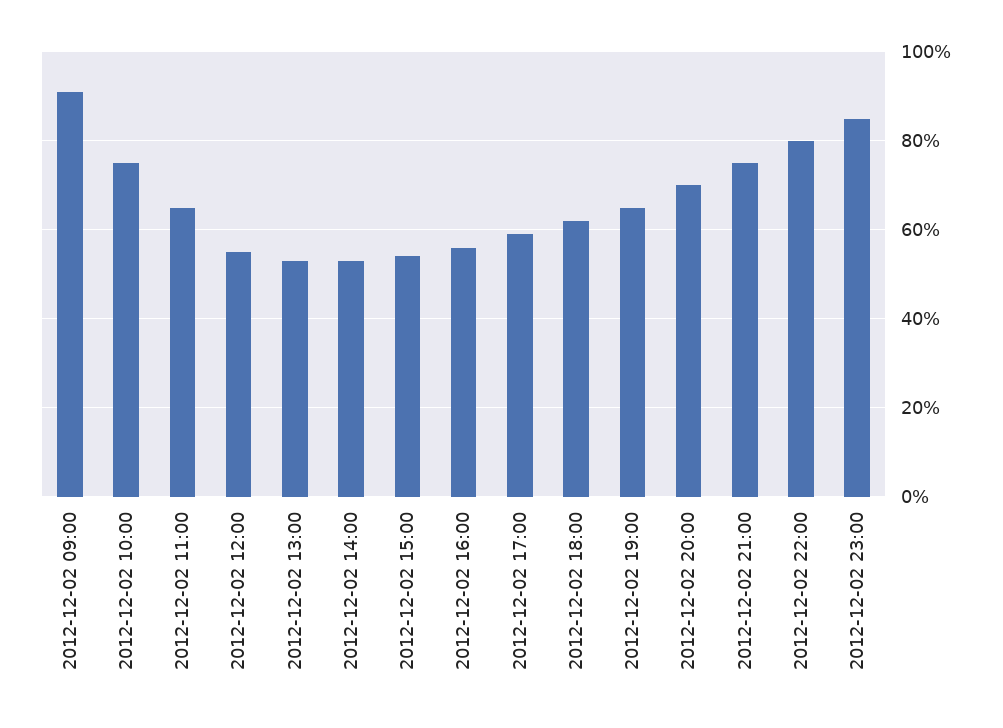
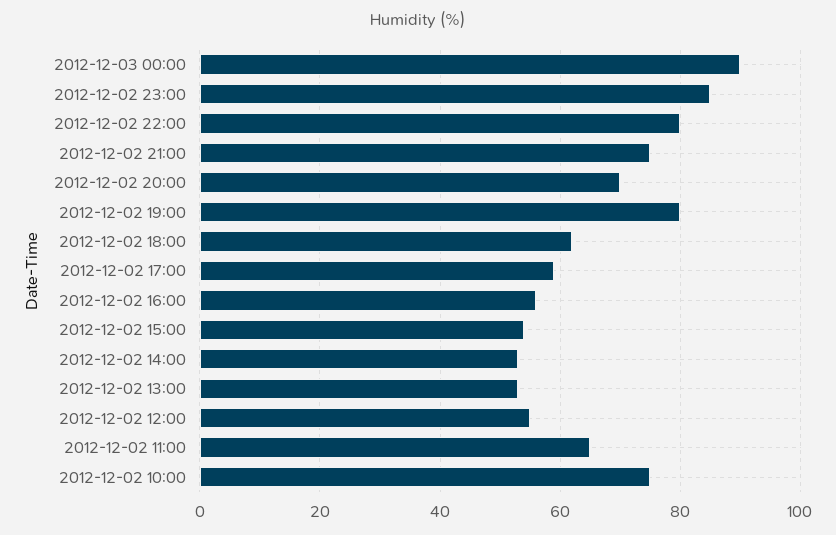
2012-12-02 09:00: 90 -> none
2012-12-02 19:00: 65 -> 80
2012-12-03 00:00: none -> 90

